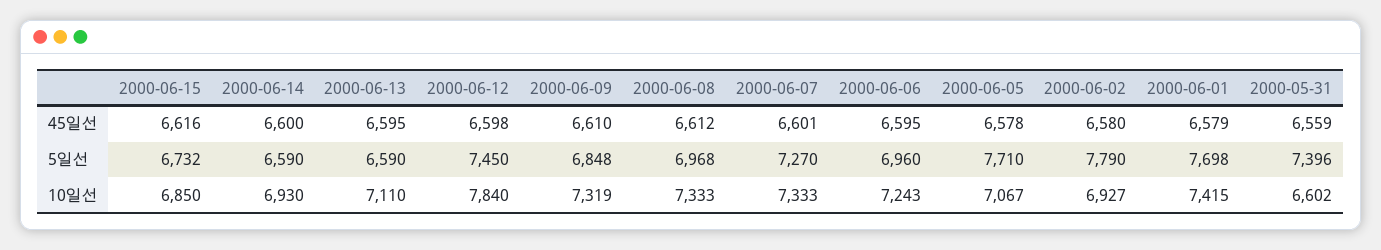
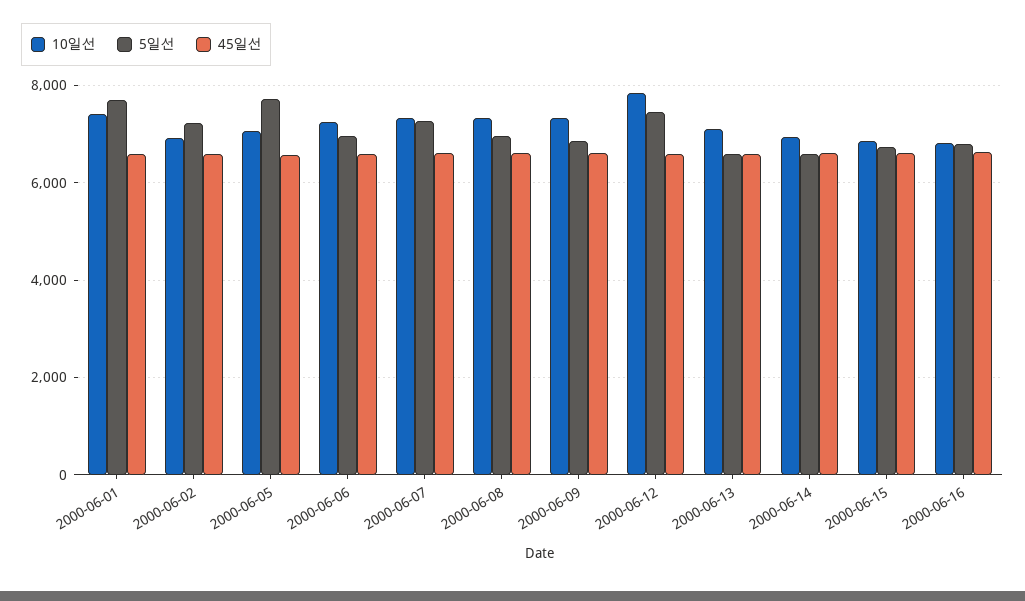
45일선, 2000-05-31: 6559 -> none
5일선, 2000-06-02: 7790 -> 7200
5일선, 2000-05-31: 7396 -> none
10일선, 2000-05-31: 6602 -> none
10일선, 2000-06-16: none -> 6800
5일선, 2000-06-16: none -> 6800
45일선, 2000-06-16: none -> 6600

